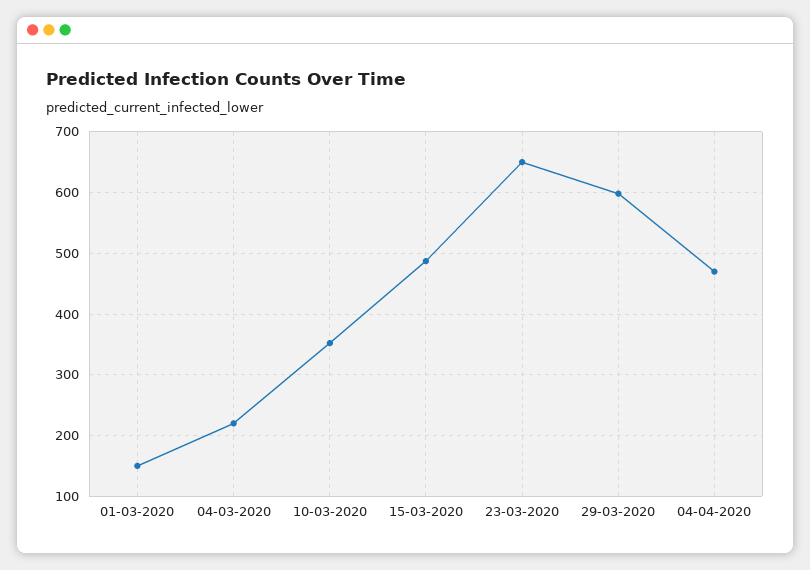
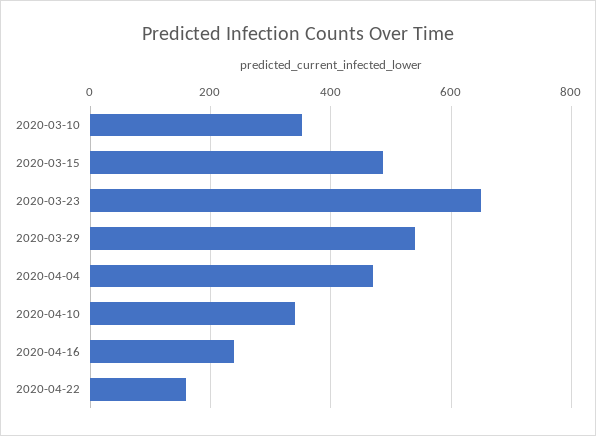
01-03-2020: 150 -> none
04-03-2020: 220 -> none
29-03-2020: 600 -> 540
2020-04-10: none -> 340
2020-04-16: none -> 240
2020-04-22: none -> 160

